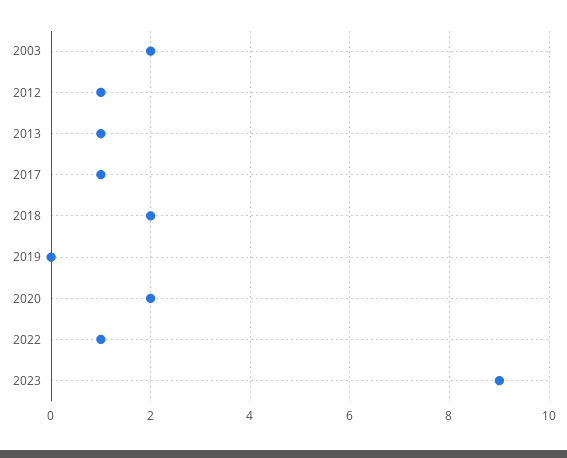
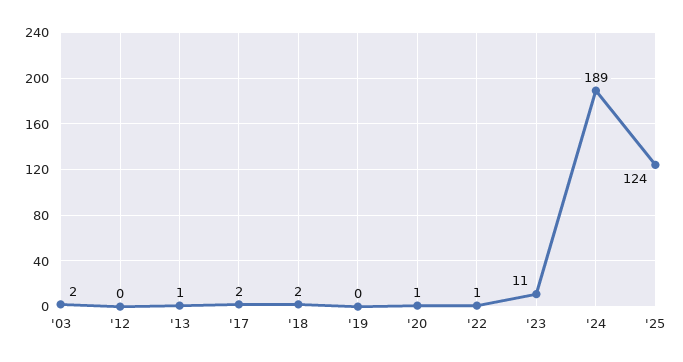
2012: 1 -> 0
2017: 1 -> 2
2020: 2 -> 1
2023: 9 -> 11
'24: none -> 189
'25: none -> 124

